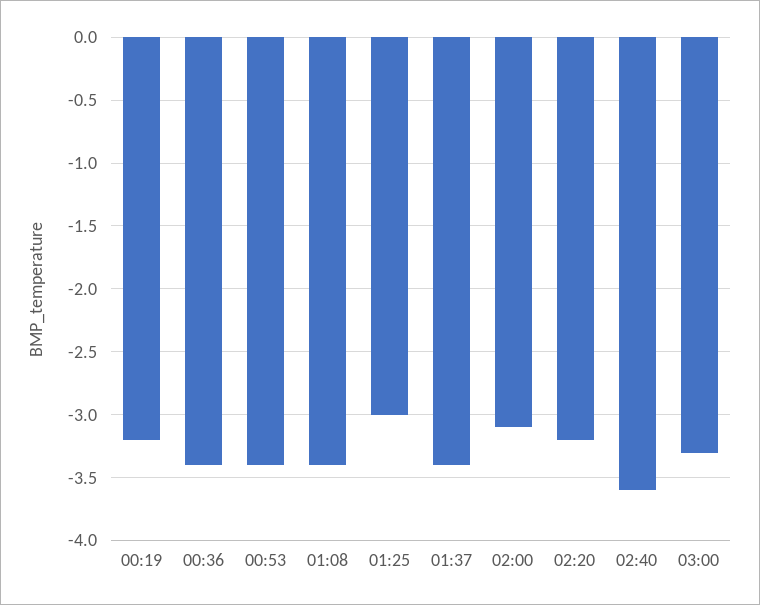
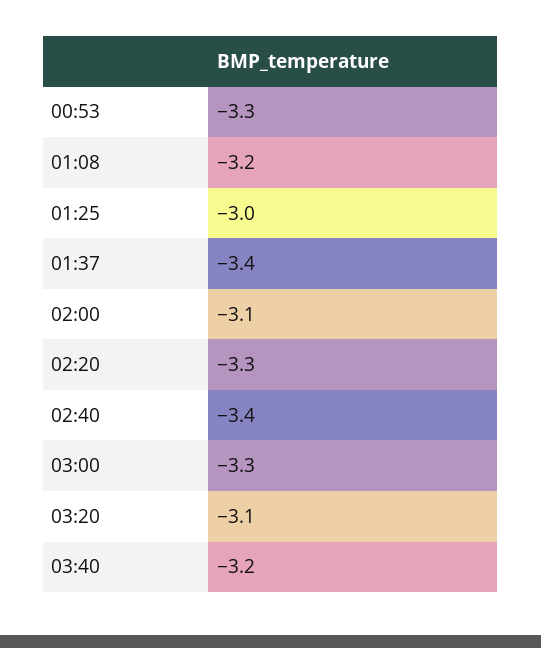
00:19: -3.2 -> none
00:36: -3.4 -> none
00:53: -3.4 -> -3.3
01:08: -3.4 -> -3.2
02:20: -3.2 -> -3.3
02:40: -3.6 -> -3.4
03:20: none -> -3.1
03:40: none -> -3.2

